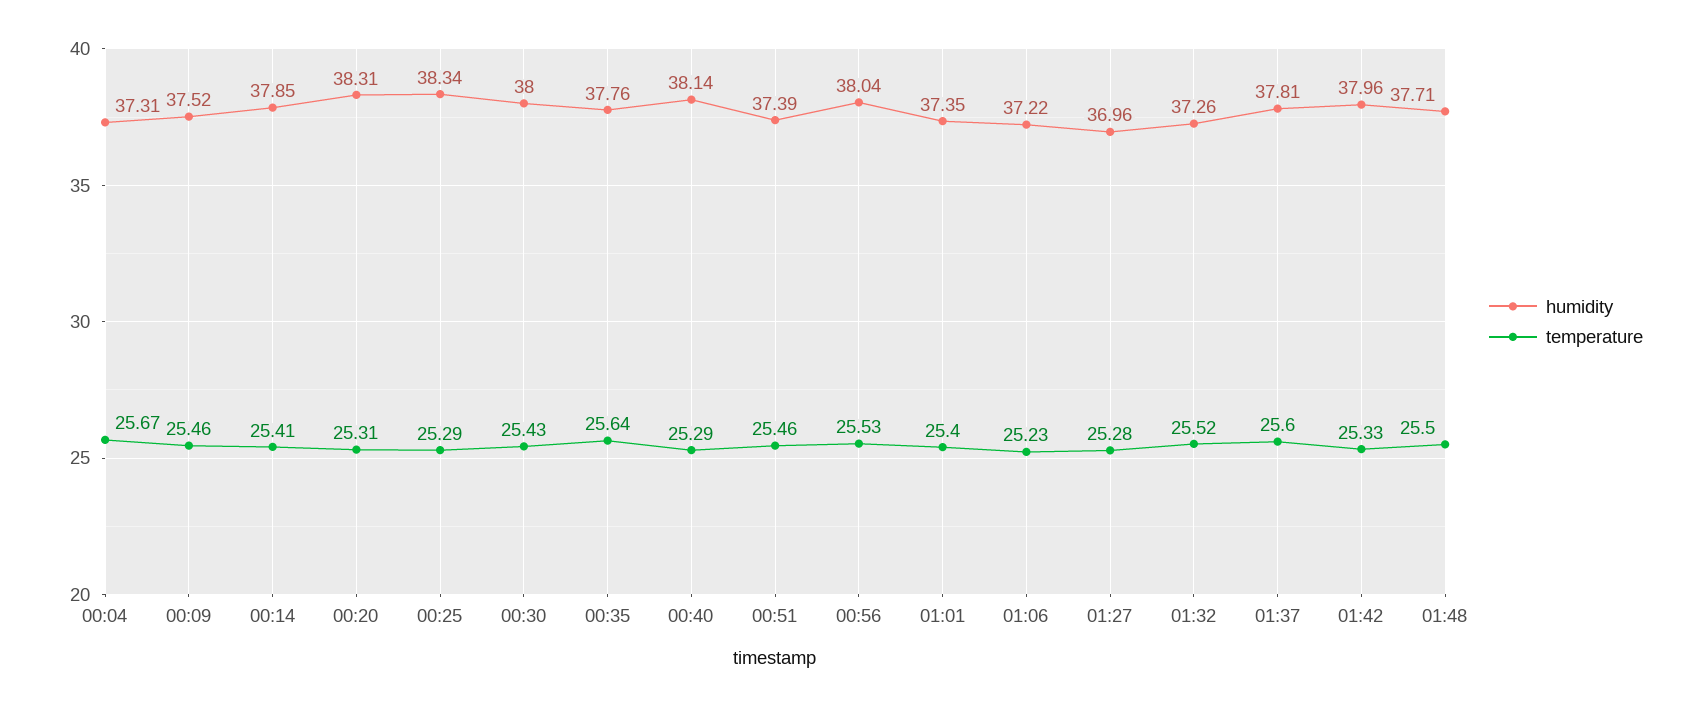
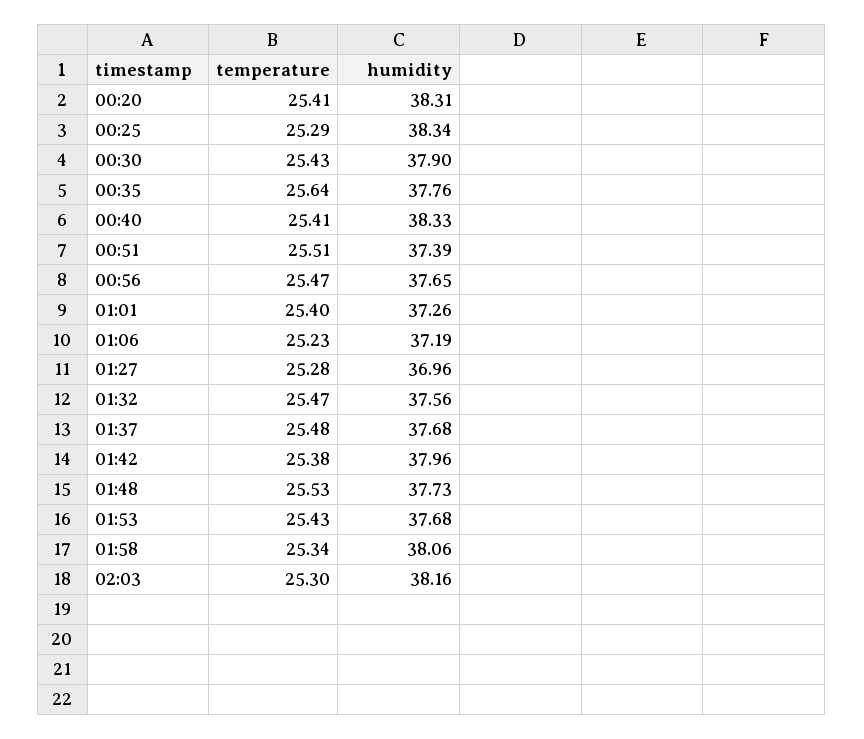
humidity, 00:04: 37.31 -> none
temperature, 00:04: 25.67 -> none
humidity, 00:09: 37.52 -> none
temperature, 00:09: 25.46 -> none
humidity, 00:14: 37.85 -> none
temperature, 00:14: 25.41 -> none
temperature, 00:20: 25.31 -> 25.41
humidity, 00:30: 38 -> 37.9
humidity, 00:40: 38.14 -> 38.33
temperature, 00:40: 25.29 -> 25.41
temperature, 00:51: 25.46 -> 25.51
humidity, 00:56: 38.04 -> 37.65
temperature, 00:56: 25.53 -> 25.47
humidity, 01:01: 37.35 -> 37.26
humidity, 01:06: 37.22 -> 37.19
humidity, 01:32: 37.26 -> 37.56
temperature, 01:32: 25.52 -> 25.47
humidity, 01:37: 37.81 -> 37.68
temperature, 01:37: 25.6 -> 25.48
temperature, 01:42: 25.33 -> 25.38
humidity, 01:48: 37.71 -> 37.73
temperature, 01:48: 25.5 -> 25.53
temperature, 01:53: none -> 25.43
humidity, 01:53: none -> 37.68
temperature, 01:58: none -> 25.34
humidity, 01:58: none -> 38.06
temperature, 02:03: none -> 25.3
humidity, 02:03: none -> 38.16

